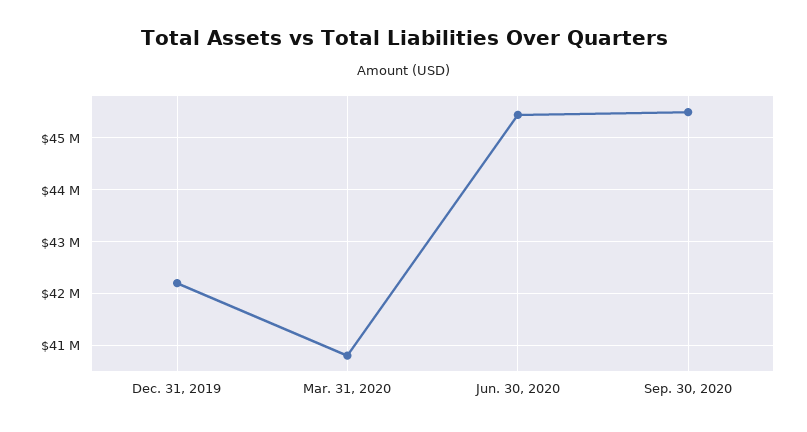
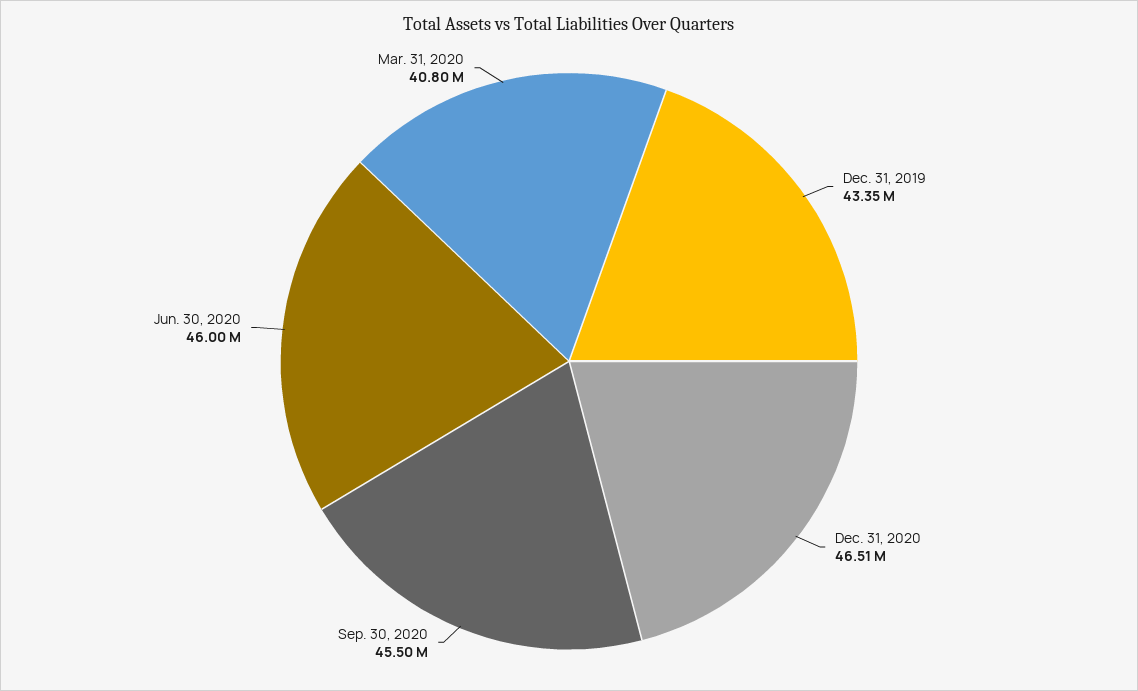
Dec. 31, 2019: 42200000 -> 43350000
Jun. 30, 2020: 45400000 -> 46000000
Dec. 31, 2020: none -> 46510000

